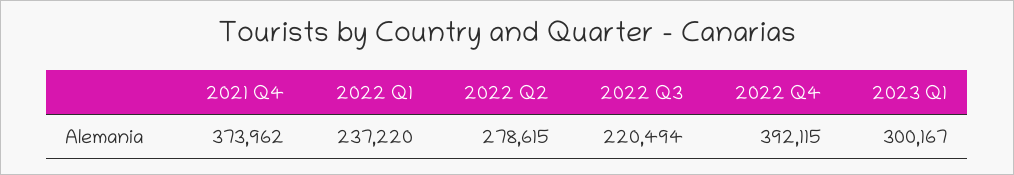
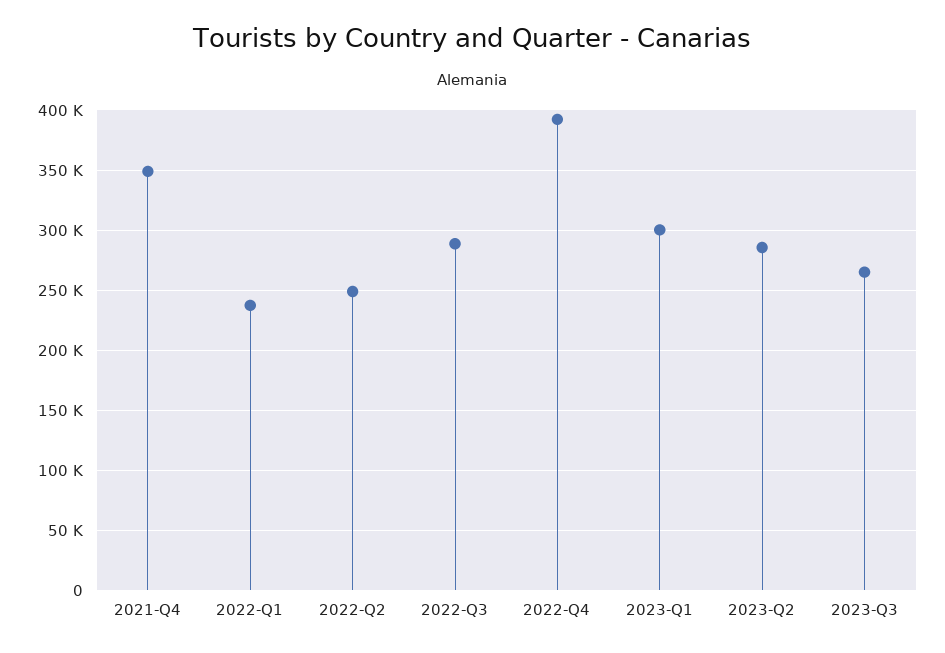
2021 Q4: 373962 -> 350000
2022 Q2: 278615 -> 250000
2022 Q3: 220494 -> 290000
2023-Q2: none -> 285000
2023-Q3: none -> 265000

